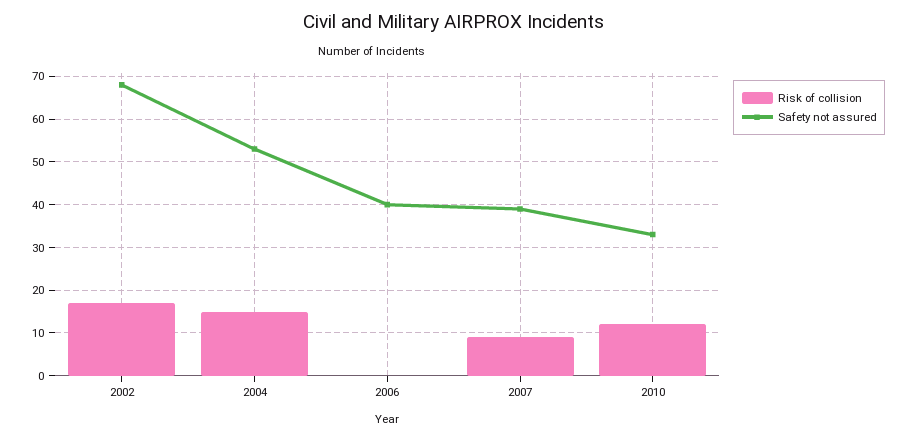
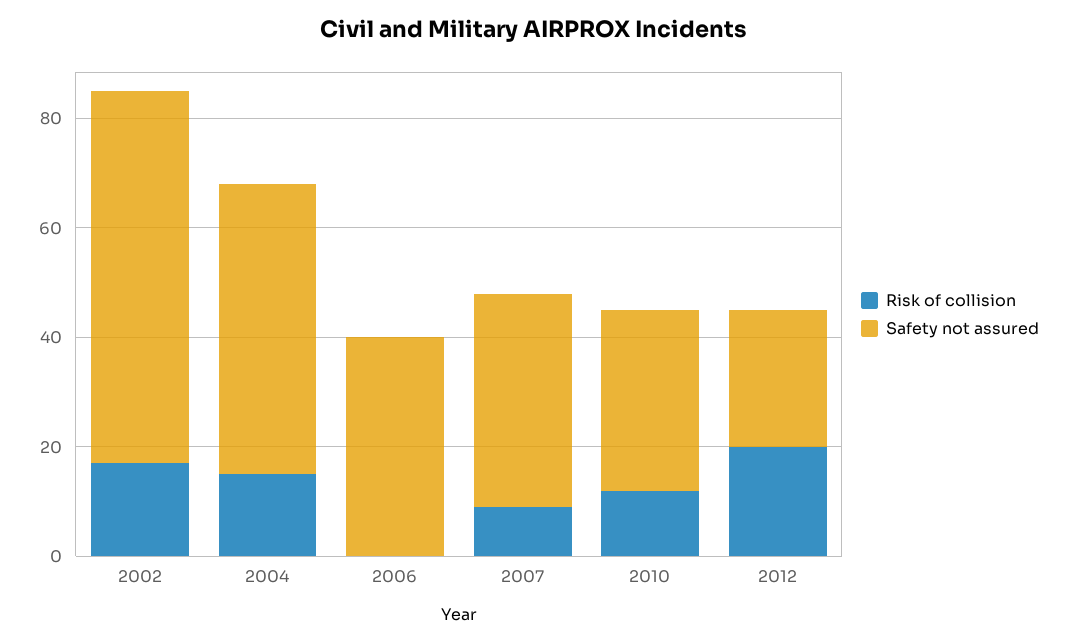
Risk of collision, 2012: none -> 20
Safety not assured, 2012: none -> 25

